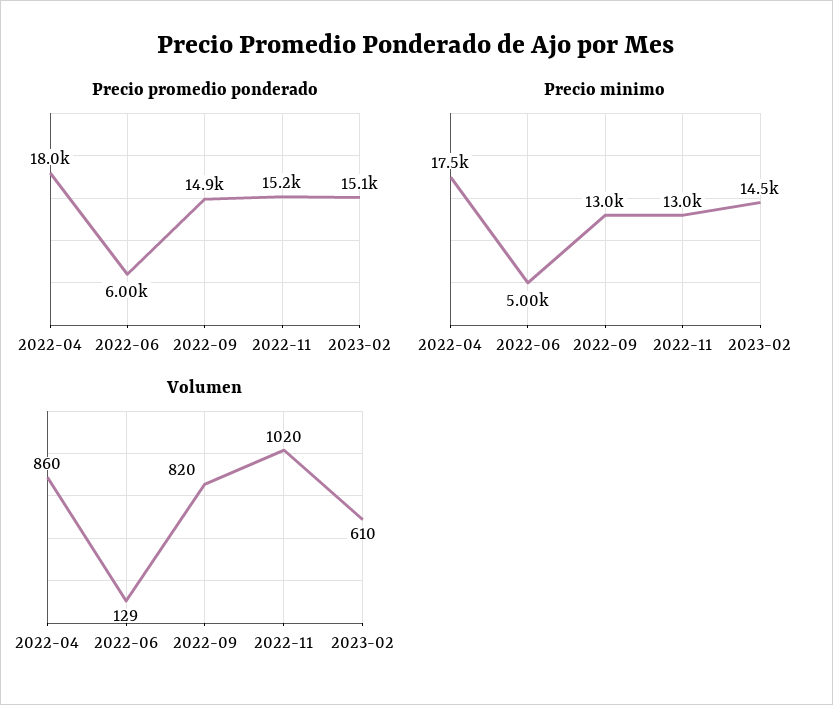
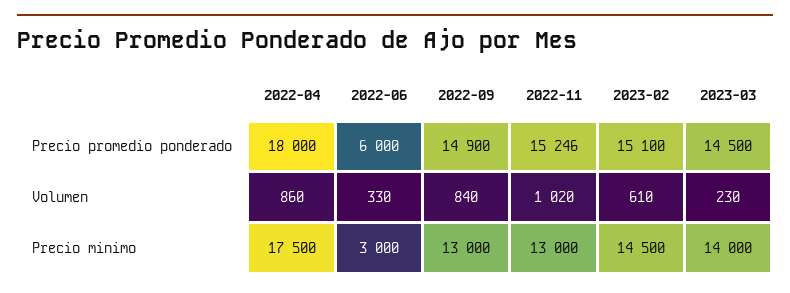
Precio minimo, 2022-06: 5000 -> 3000
Volumen, 2022-06: 129 -> 330
Volumen, 2022-09: 820 -> 840
Precio promedio ponderado, 2023-03: none -> 14500
Volumen, 2023-03: none -> 230
Precio minimo, 2023-03: none -> 14000

